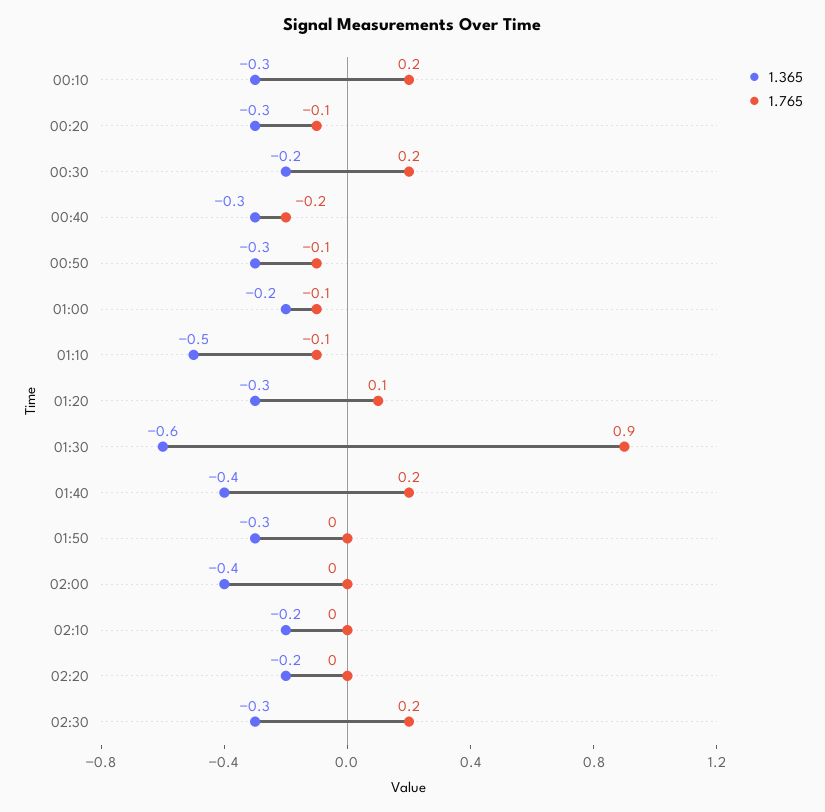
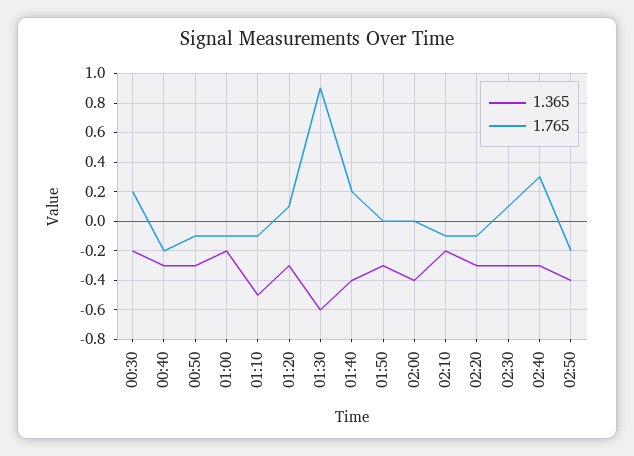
1.365, 00:10: -0.3 -> none
1.765, 00:10: 0.2 -> none
1.365, 00:20: -0.3 -> none
1.765, 00:20: -0.1 -> none
1.765, 02:10: 0 -> -0.1
1.365, 02:20: -0.2 -> -0.3
1.765, 02:20: 0 -> -0.1
1.765, 02:30: 0.2 -> 0.1
1.365, 02:40: none -> -0.3
1.765, 02:40: none -> 0.3
1.365, 02:50: none -> -0.4
1.765, 02:50: none -> -0.2

